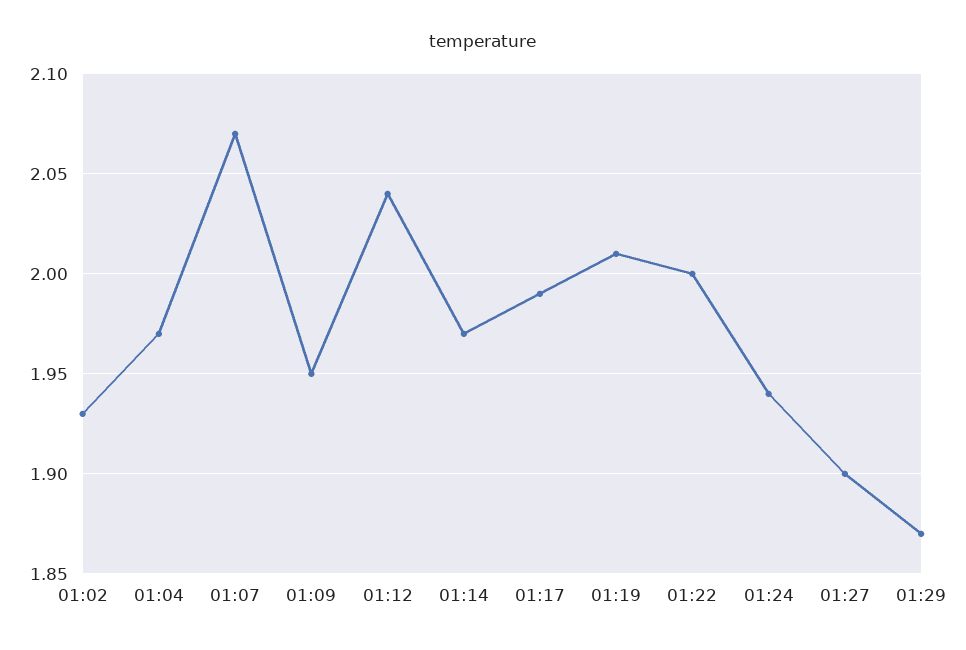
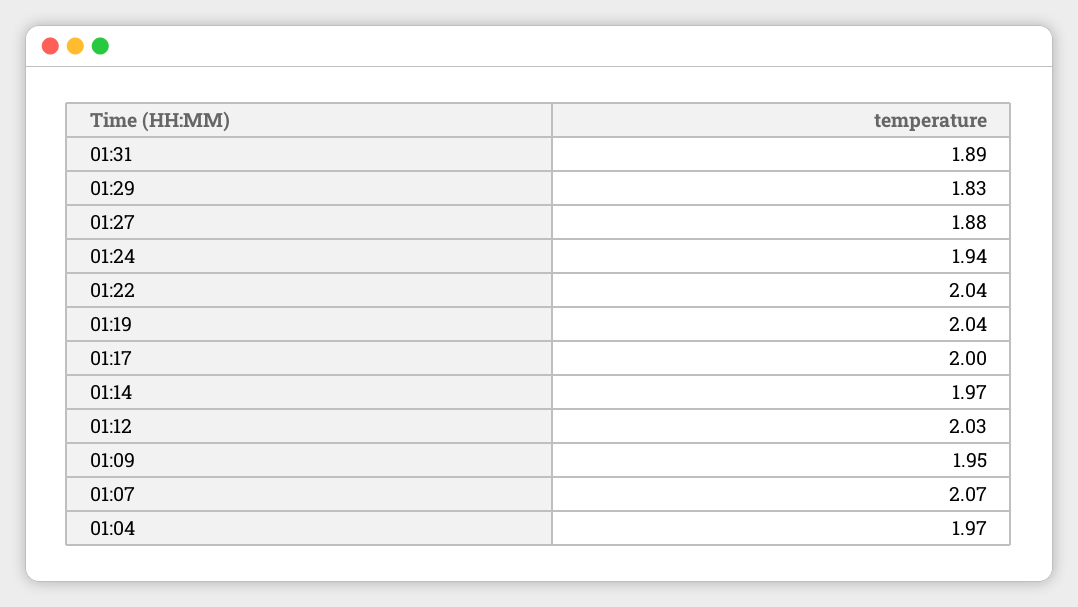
01:02: 1.93 -> none
01:12: 2.04 -> 2.03
01:17: 1.99 -> 2
01:19: 2.01 -> 2.04
01:22: 2 -> 2.04
01:27: 1.9 -> 1.88
01:29: 1.87 -> 1.83
01:31: none -> 1.89

